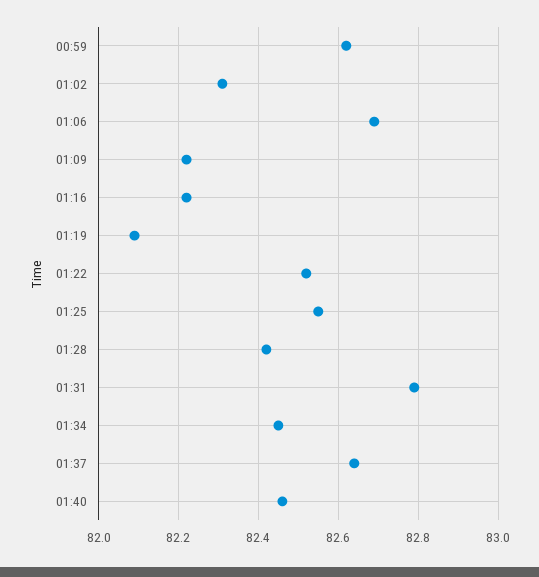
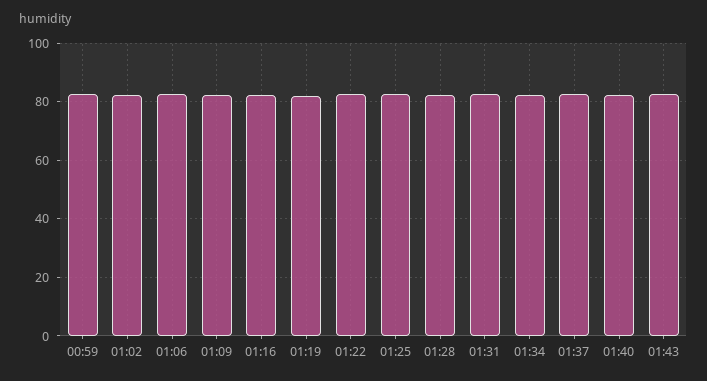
01:43: none -> 82.5

